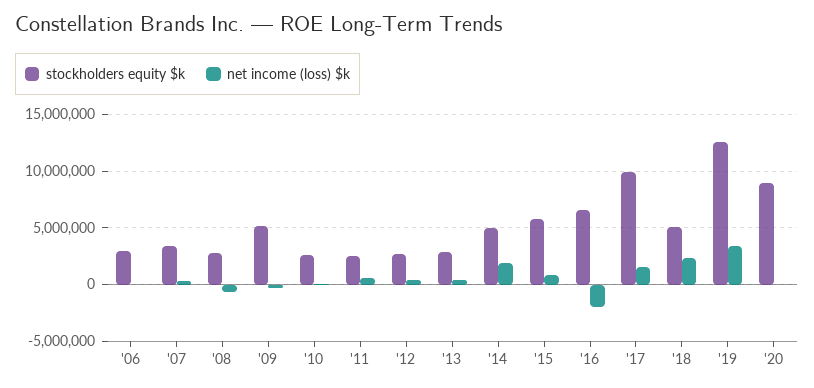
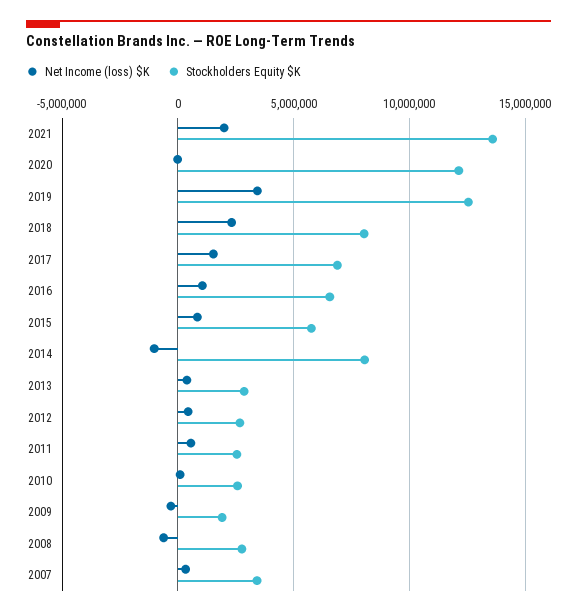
stockholders equity $k, '06: 3000000 -> none
net income (loss) $k, '06: 0 -> none
stockholders equity $k, '09: 5000000 -> 2000000
stockholders equity $k, '14: 5000000 -> 8000000
net income (loss) $k, '14: 2000000 -> -1000000
net income (loss) $k, '16: -2000000 -> 1000000
stockholders equity $k, '17: 10000000 -> 7000000
stockholders equity $k, '18: 5000000 -> 8000000
stockholders equity $k, '20: 9000000 -> 12000000
net income (loss) $k, 2021: none -> 2000000
stockholders equity $k, 2021: none -> 13500000

